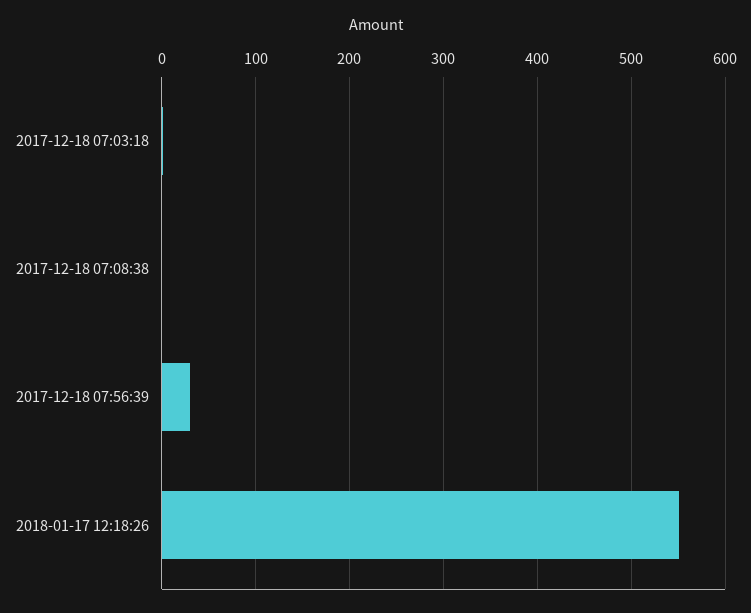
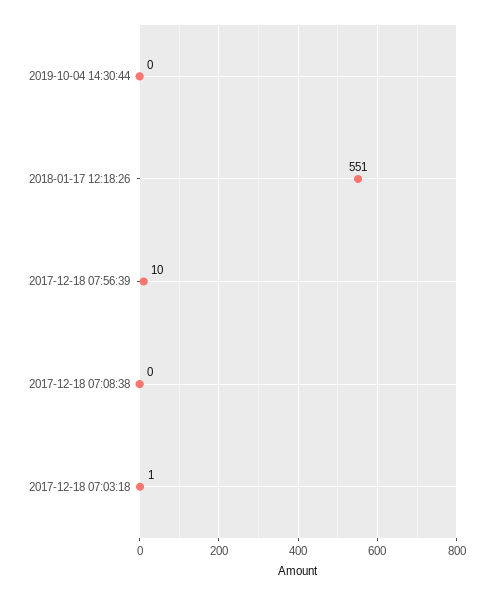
2017-12-18 07:56:39: 30 -> 10
2019-10-04 14:30:44: none -> 0

